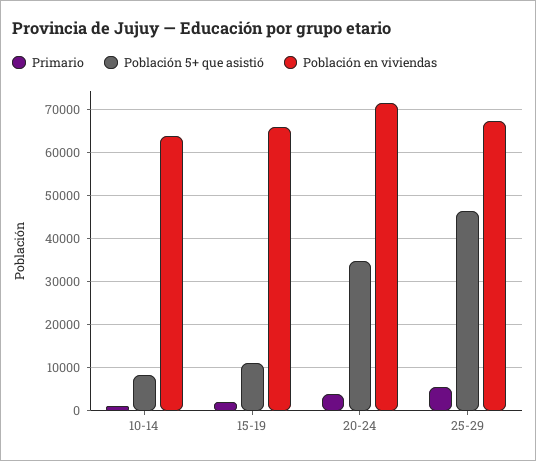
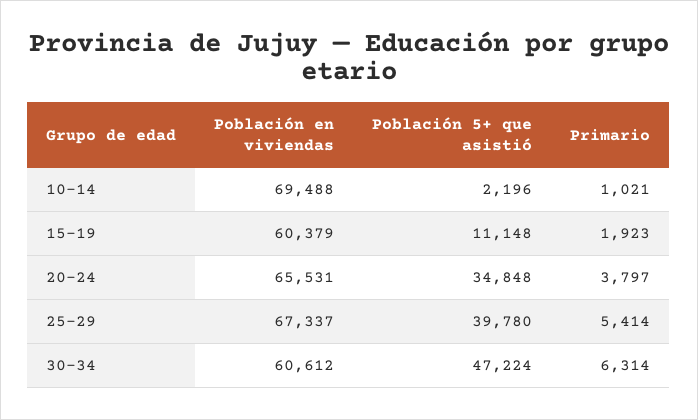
Población 5+ que asistió, 10-14: 8000 -> 2196
Población en viviendas, 10-14: 64000 -> 69488
Población en viviendas, 15-19: 66000 -> 60379
Población en viviendas, 20-24: 72000 -> 65531
Población 5+ que asistió, 25-29: 46000 -> 39780
Población en viviendas, 30-34: none -> 60612
Población 5+ que asistió, 30-34: none -> 47224
Primario, 30-34: none -> 6314

